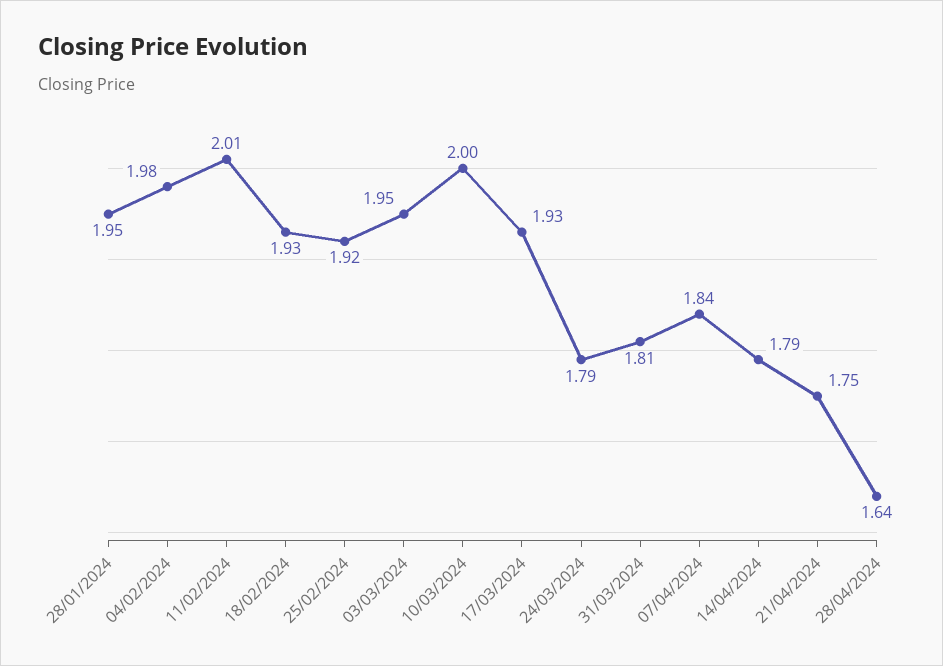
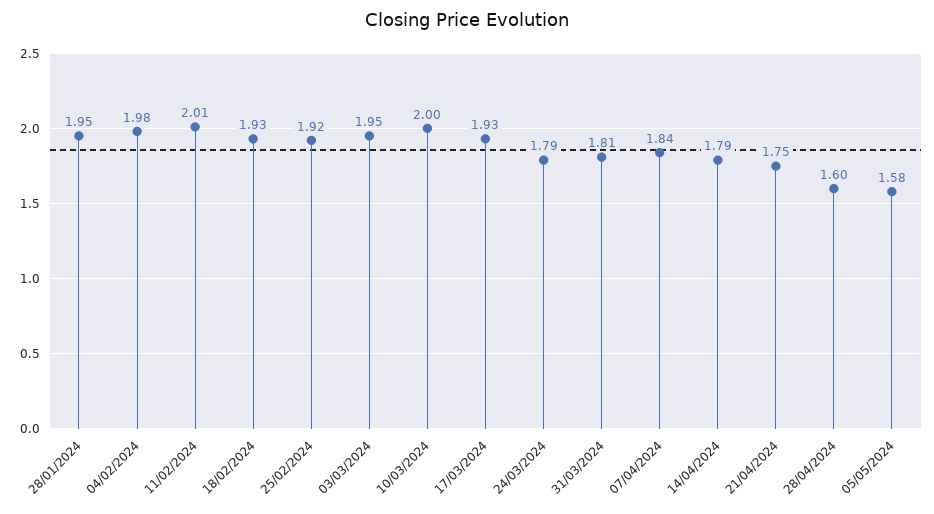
28/04/2024: 1.64 -> 1.6
05/05/2024: none -> 1.58

